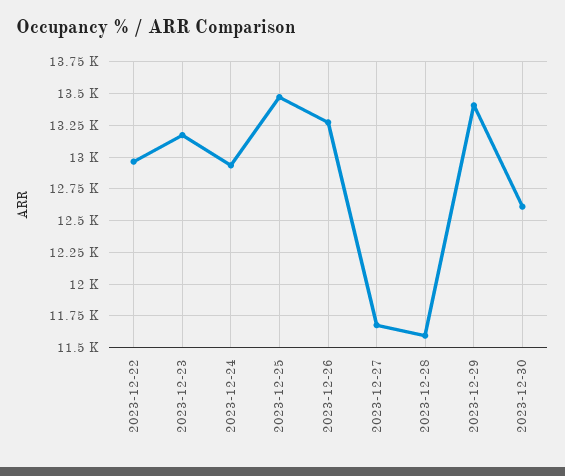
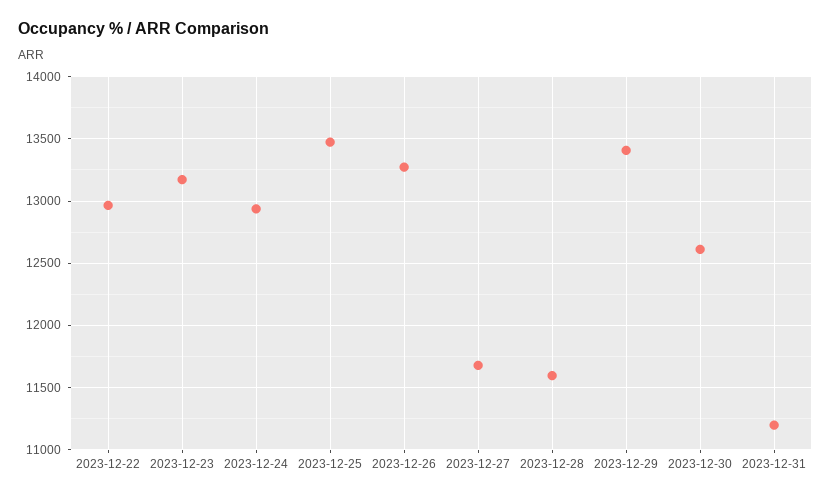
2023-12-31: none -> 11200

